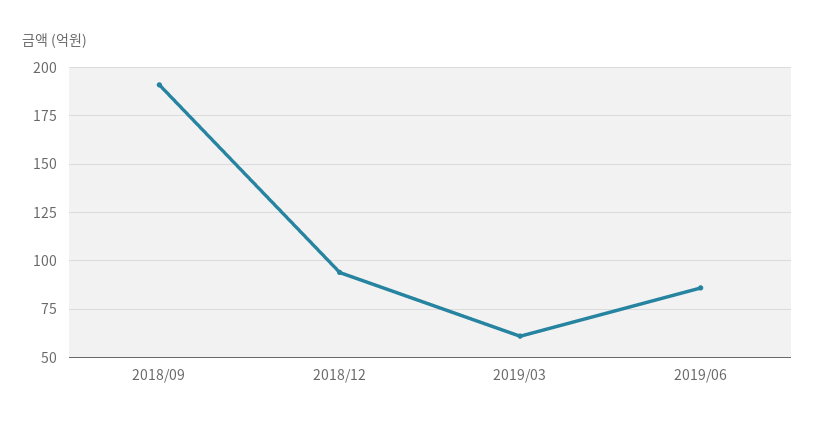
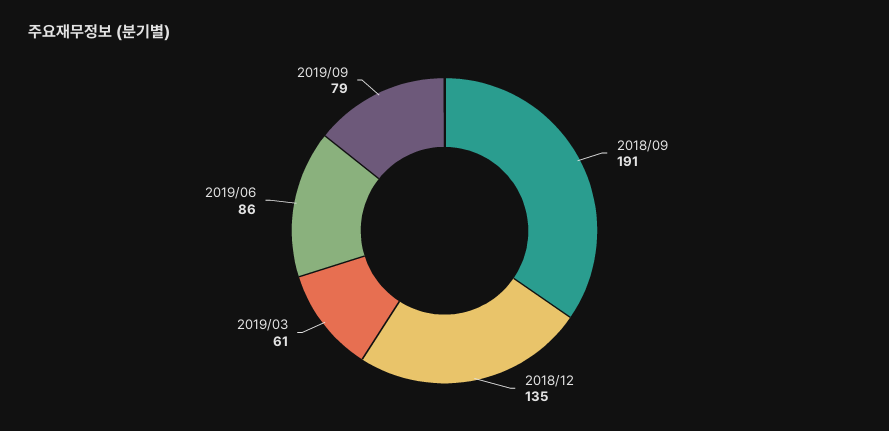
2018/12: 95 -> 135
2019/09: none -> 79

